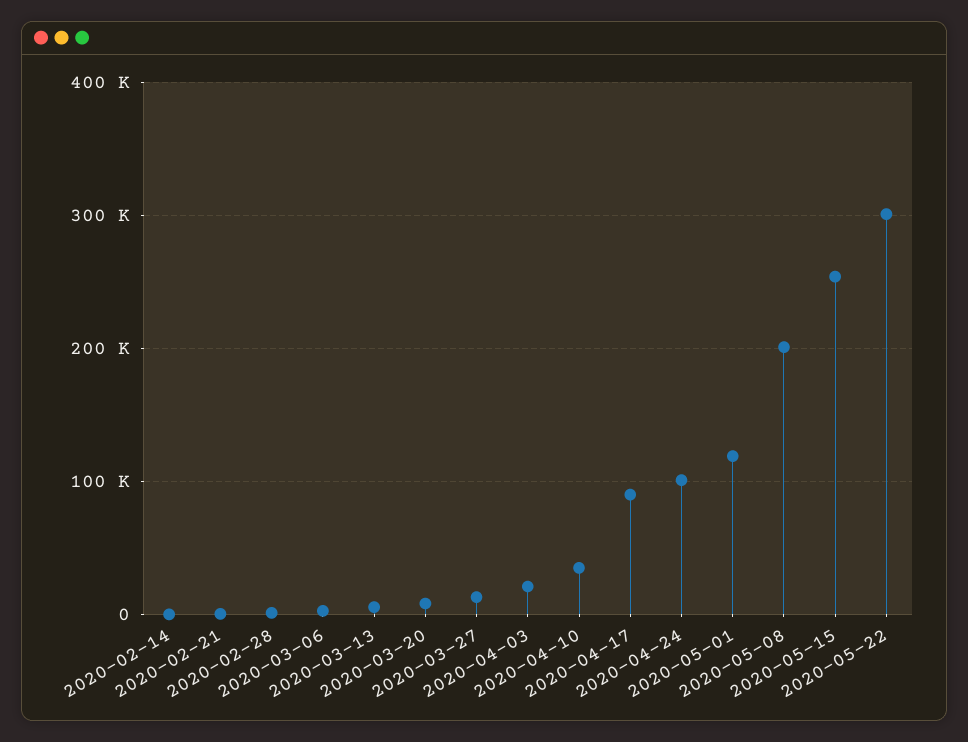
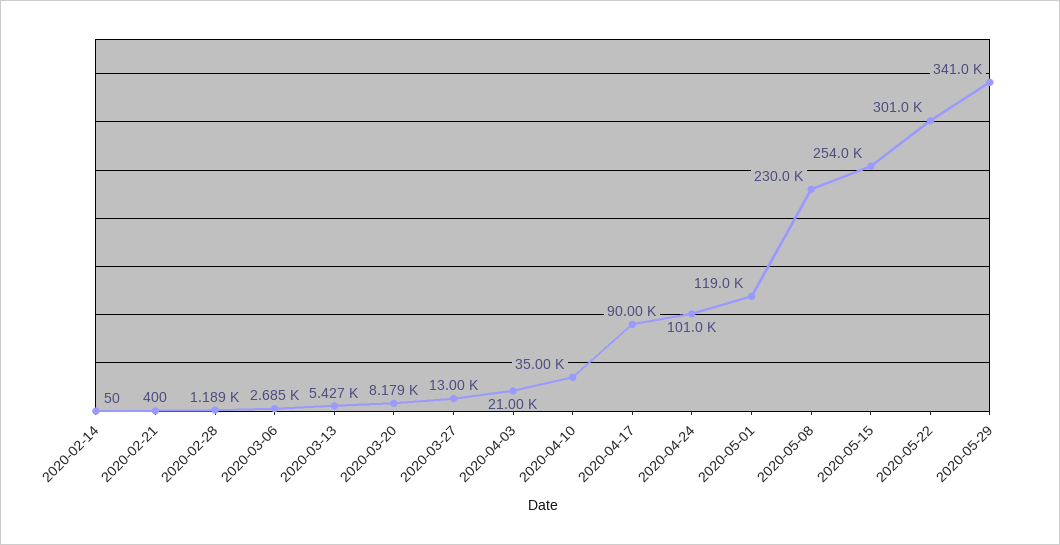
2020-05-08: 200000 -> 230000
2020-05-29: none -> 341000

